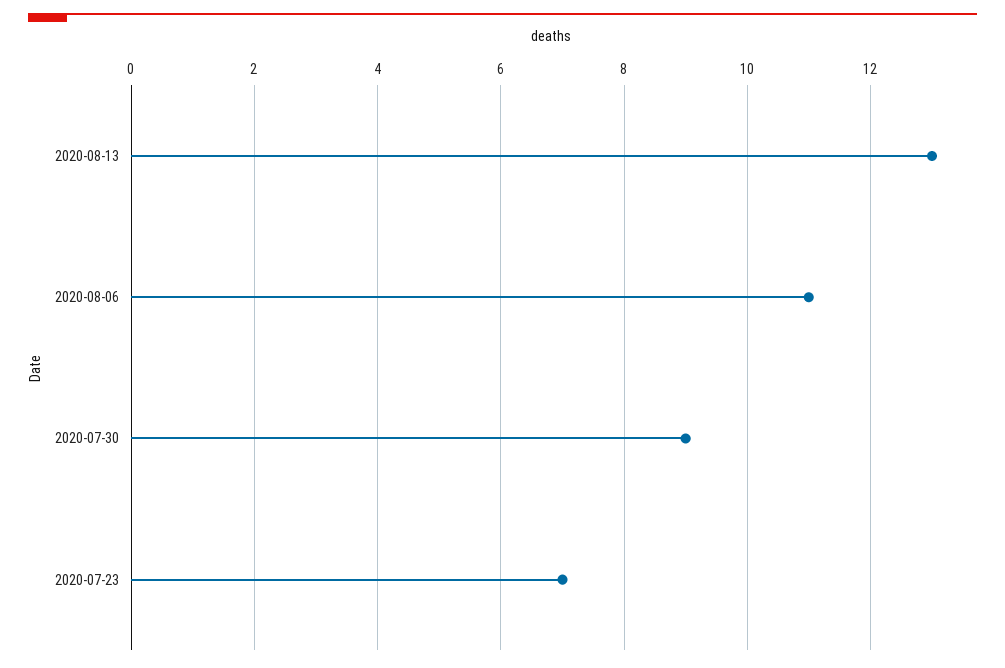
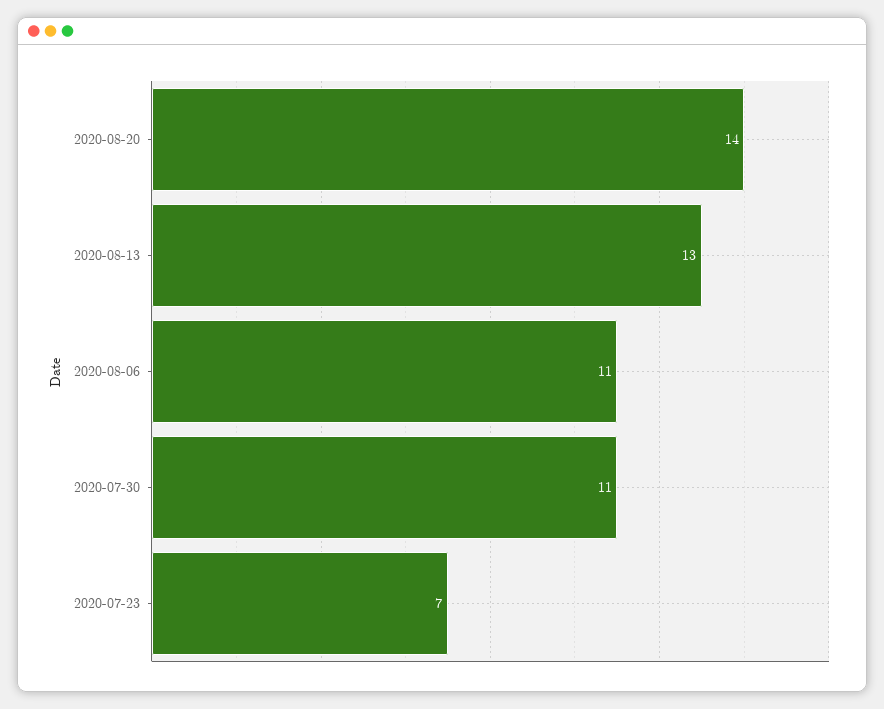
2020-07-30: 9 -> 11
2020-08-20: none -> 14

